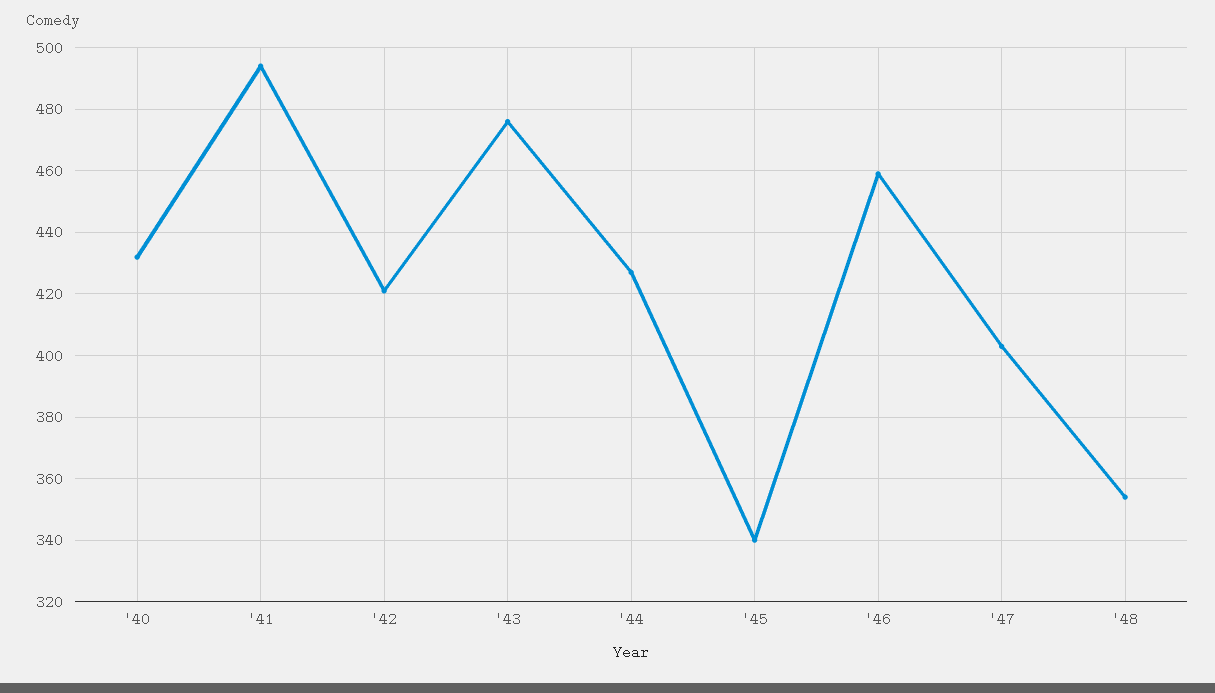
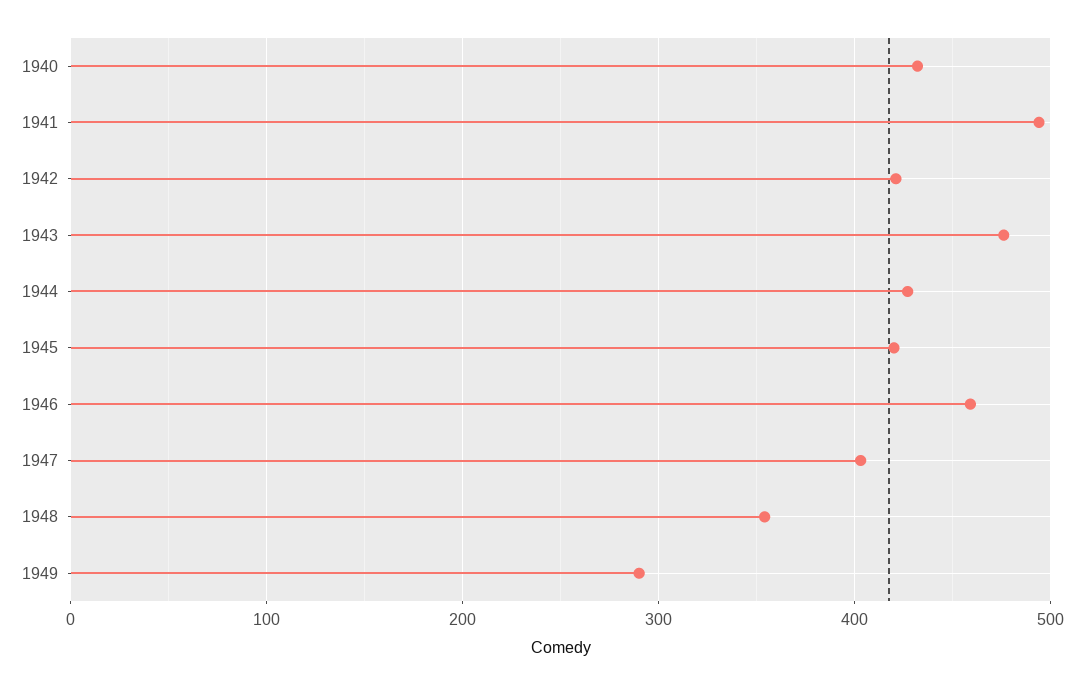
'45: 340 -> 420
1949: none -> 290

